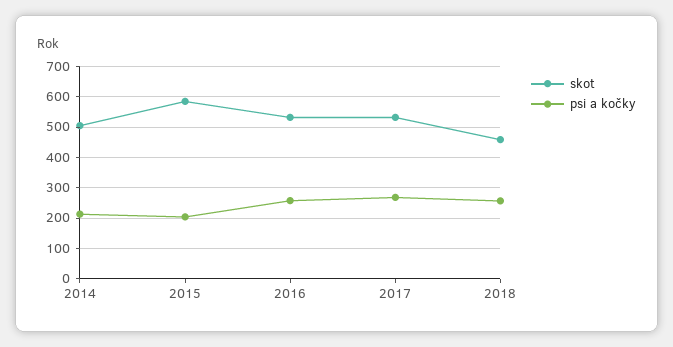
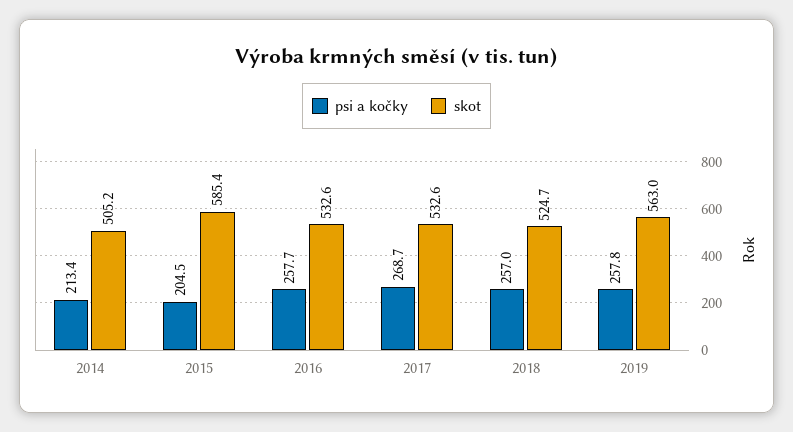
skot, 2018: 460 -> 524.7
psi a kočky, 2019: none -> 257.8
skot, 2019: none -> 563

